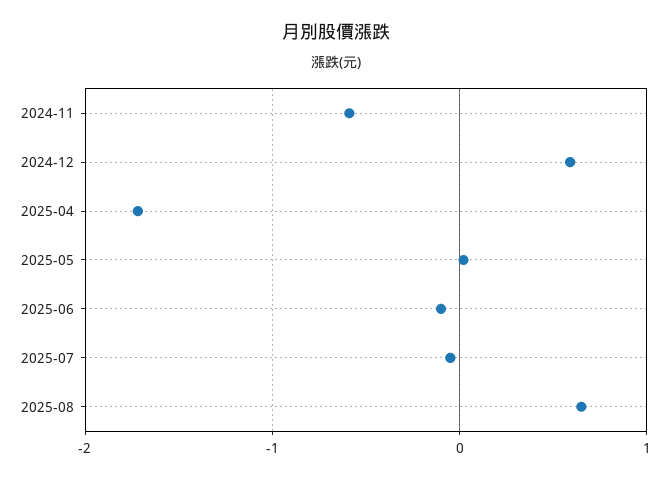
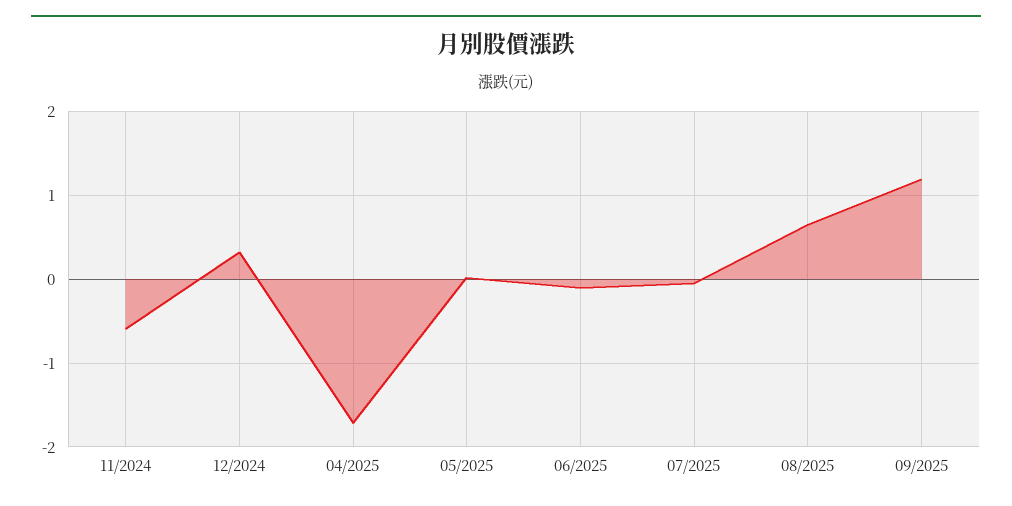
2024-12: 0.6 -> 0.3
09/2025: none -> 1.2

